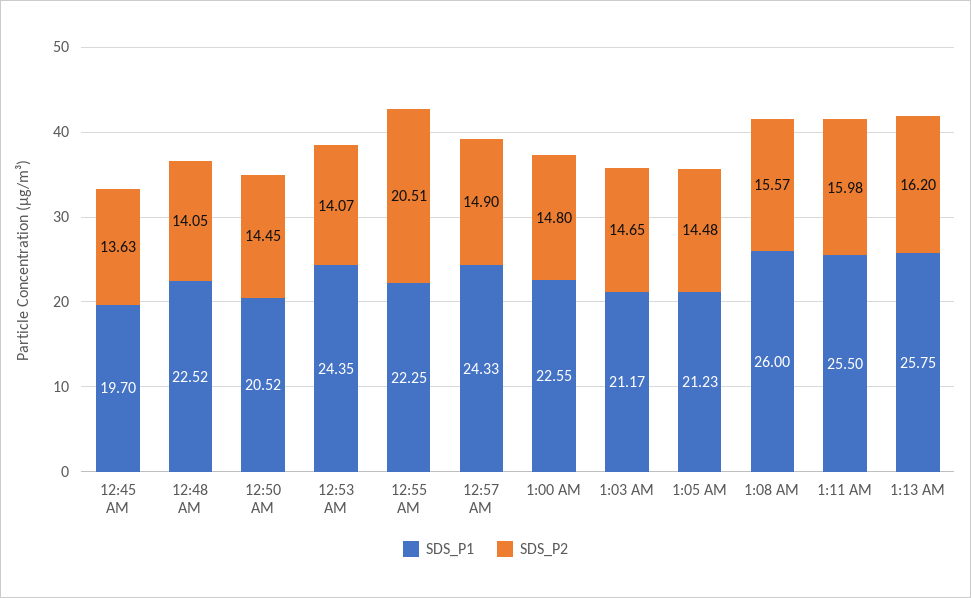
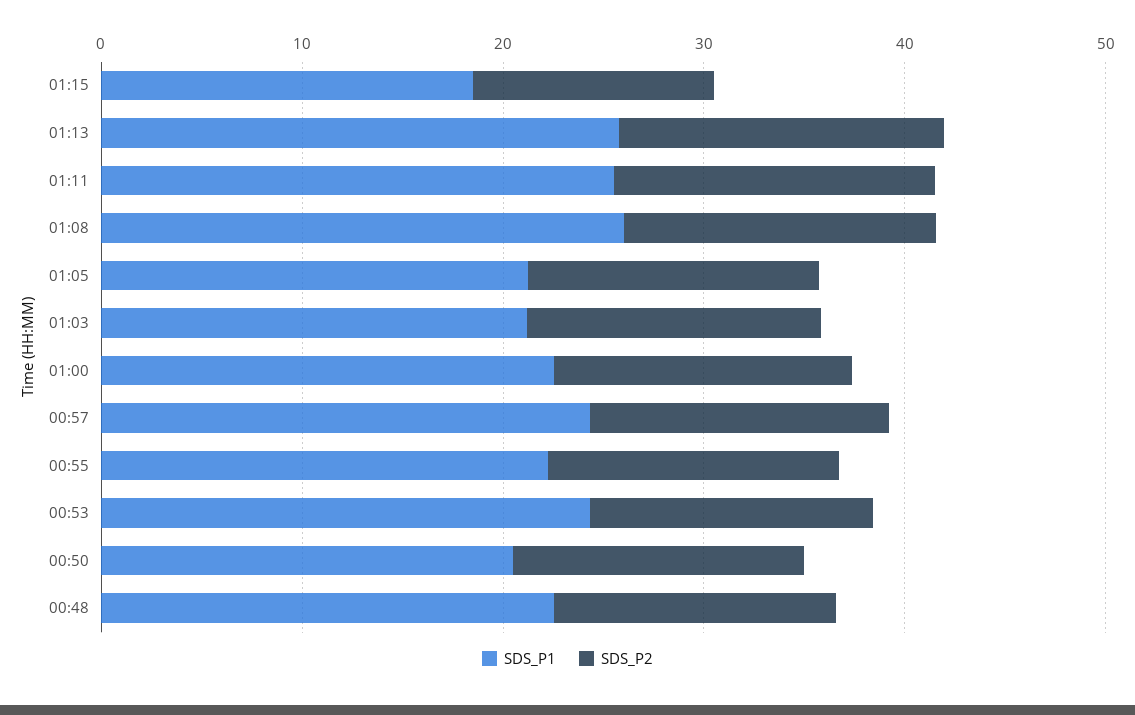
SDS_P1, 12:45 AM: 19.7 -> none
SDS_P2, 12:45 AM: 13.63 -> none
SDS_P2, 12:55 AM: 20.51 -> 14
SDS_P1, 01:15: none -> 18
SDS_P2, 01:15: none -> 12

